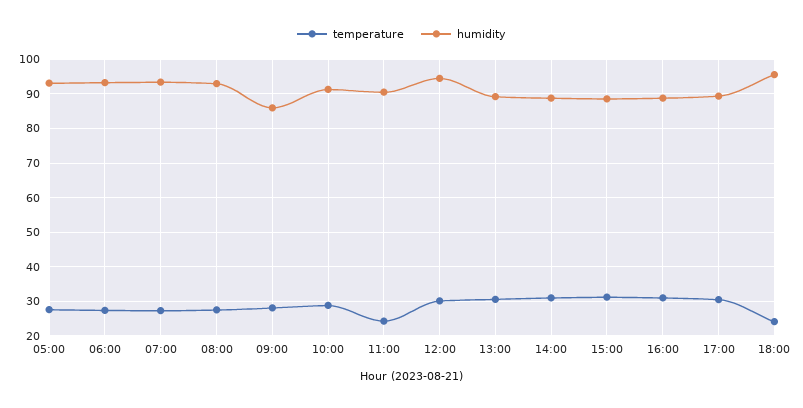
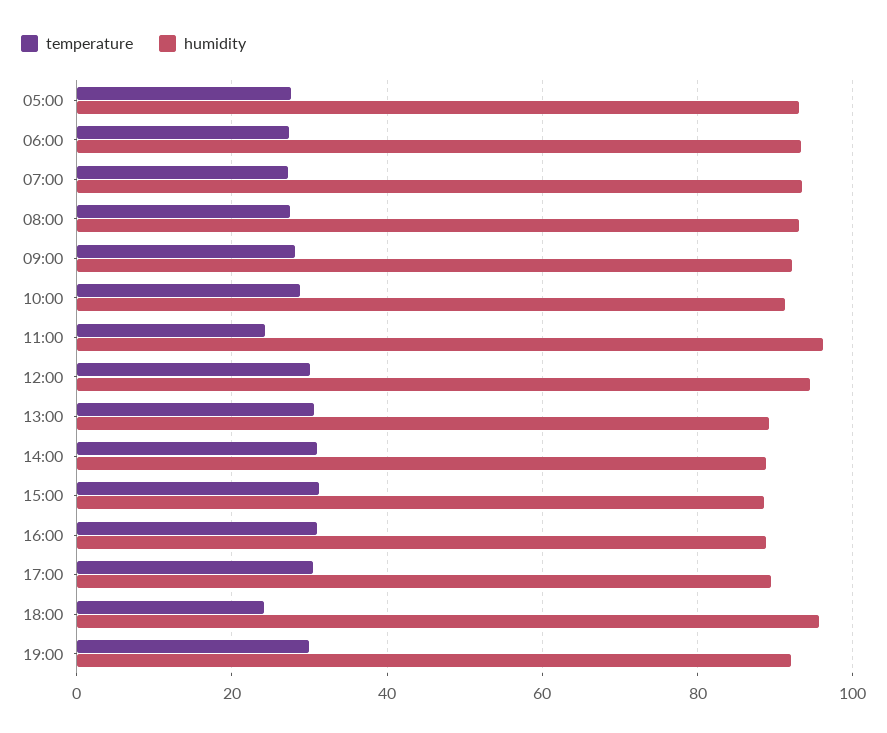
humidity, 09:00: 86 -> 92
humidity, 11:00: 90 -> 96
temperature, 19:00: none -> 30
humidity, 19:00: none -> 92

